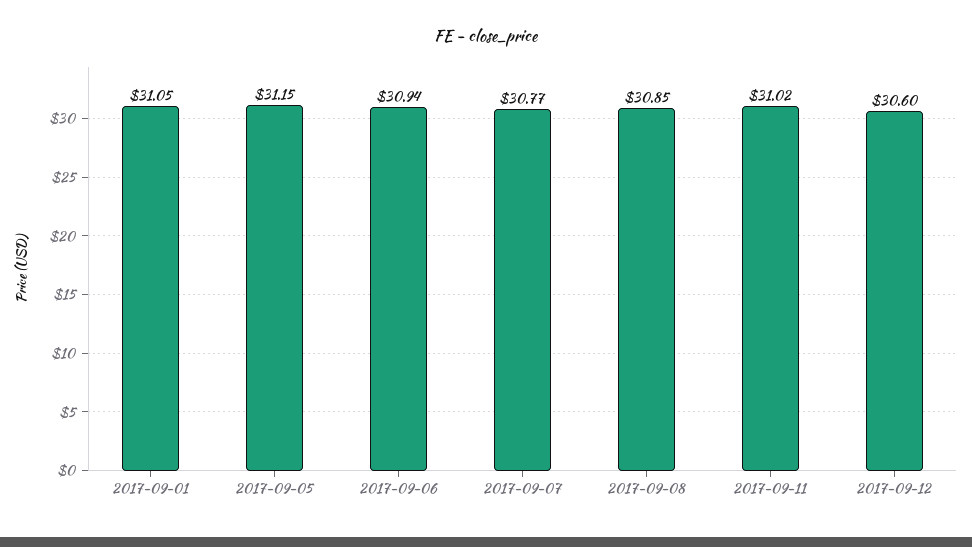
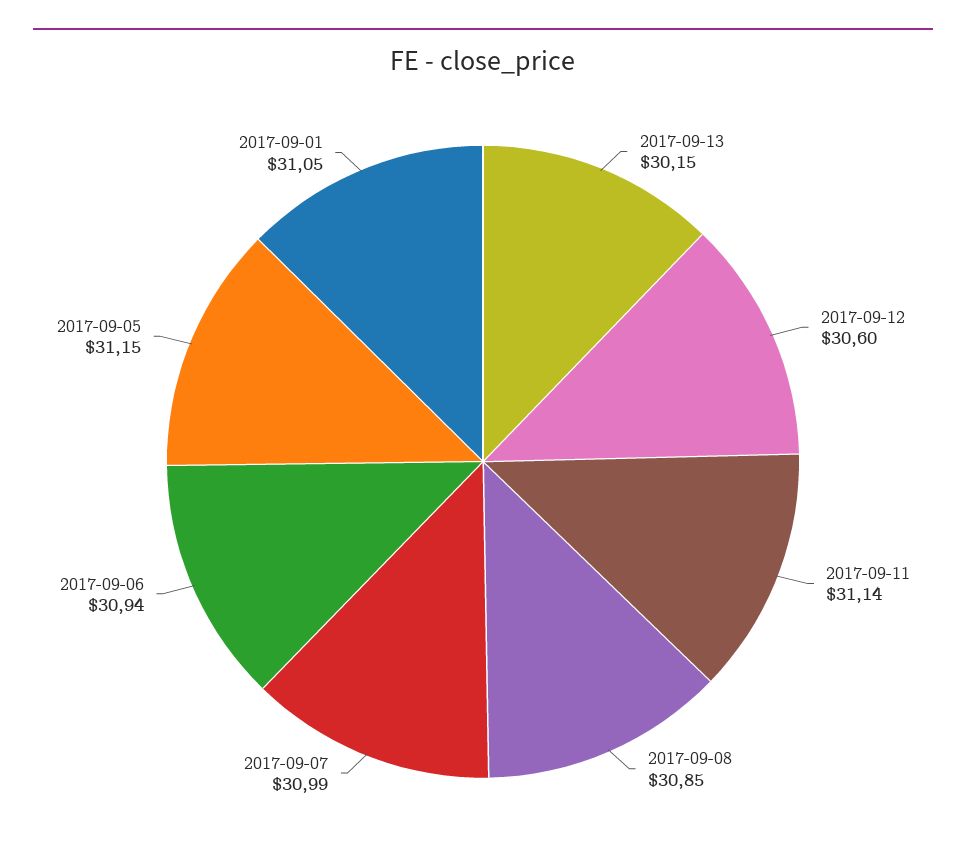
2017-09-07: 30.77 -> 30.99
2017-09-11: 31.02 -> 31.14
2017-09-13: none -> 30.15

